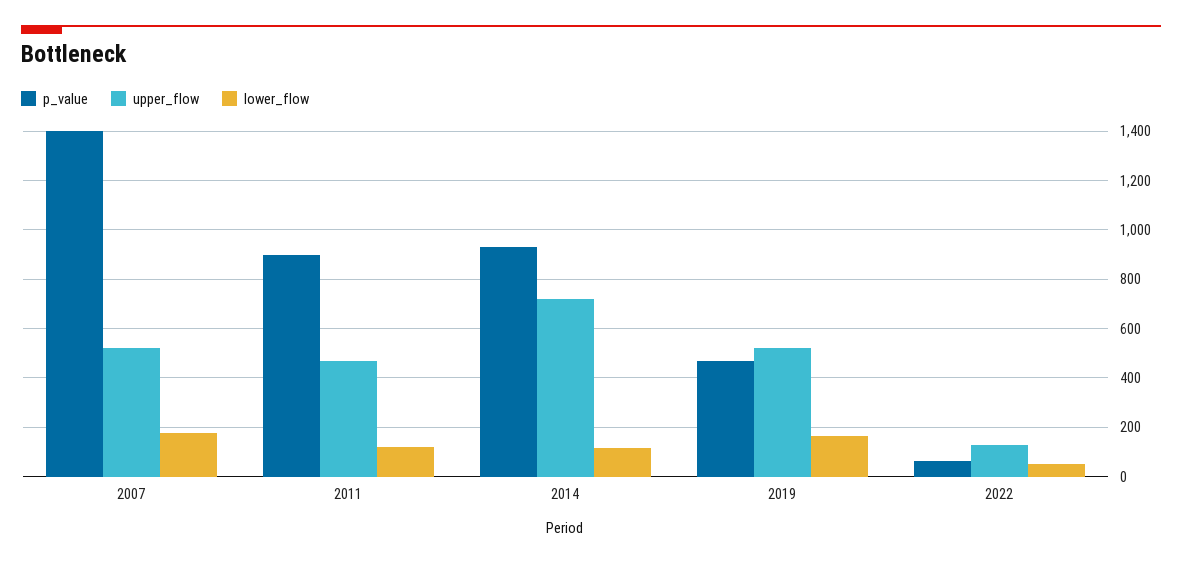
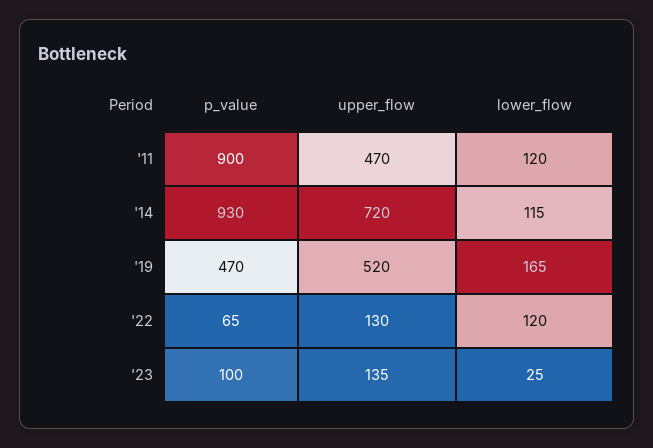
p_value, 2007: 1400 -> none
upper_flow, 2007: 525 -> none
lower_flow, 2007: 175 -> none
lower_flow, 2022: 50 -> 120
p_value, '23: none -> 100
upper_flow, '23: none -> 135
lower_flow, '23: none -> 25

